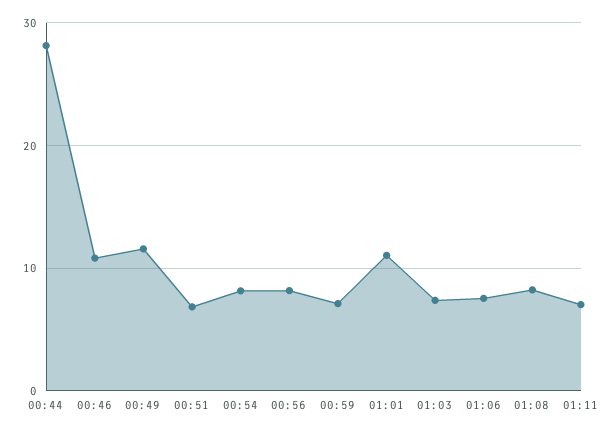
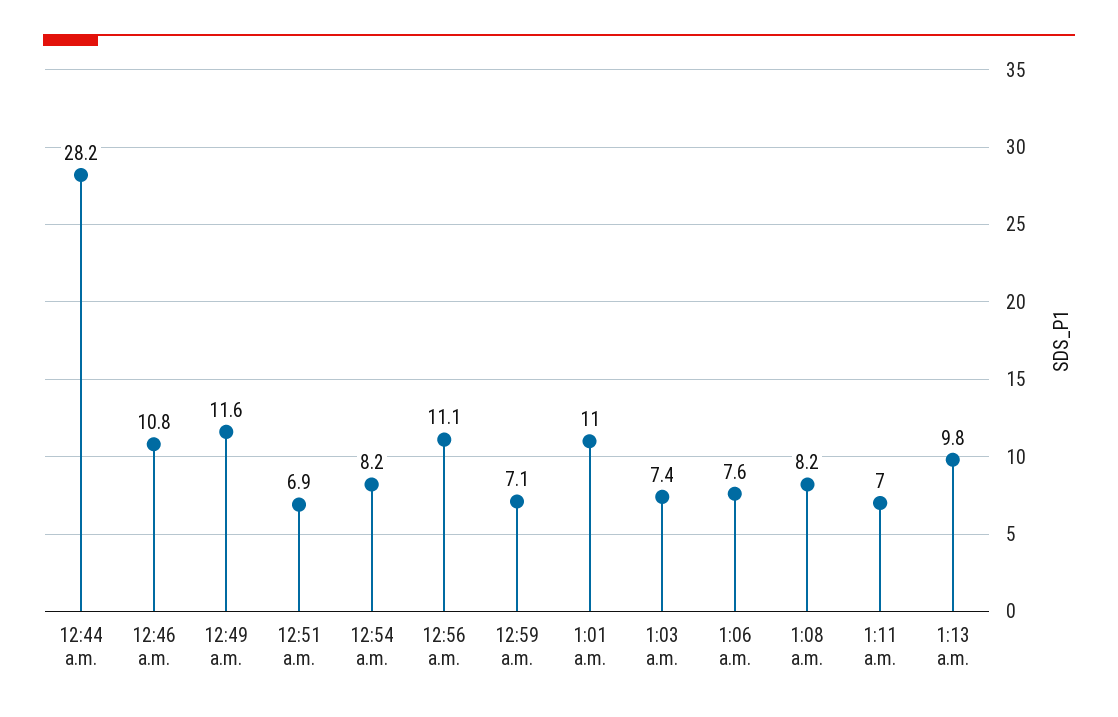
00:56: 8 -> 11.1
1:13 a.m.: none -> 9.8

